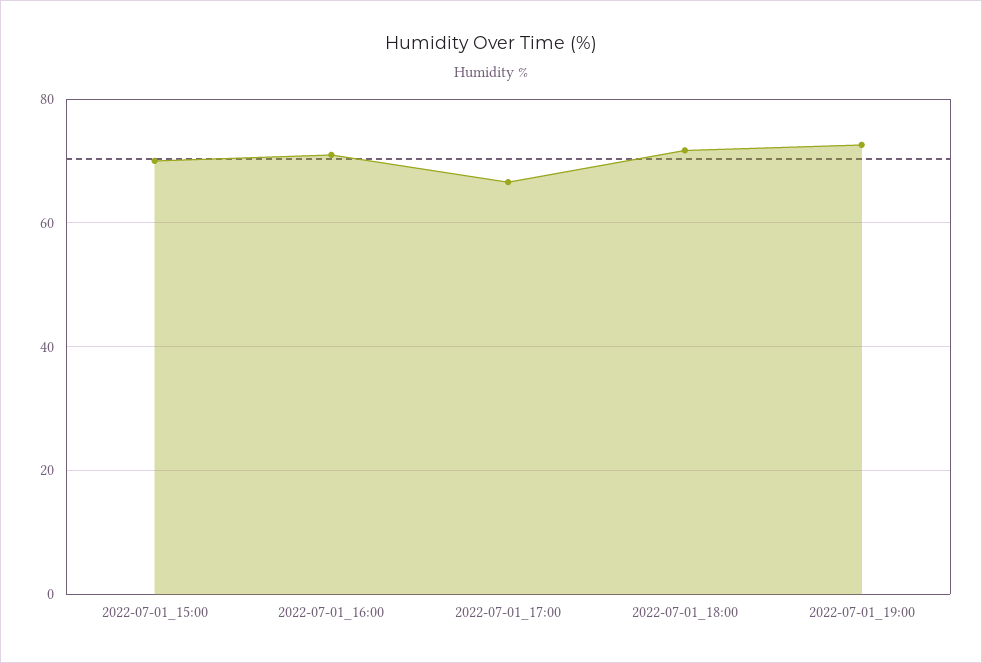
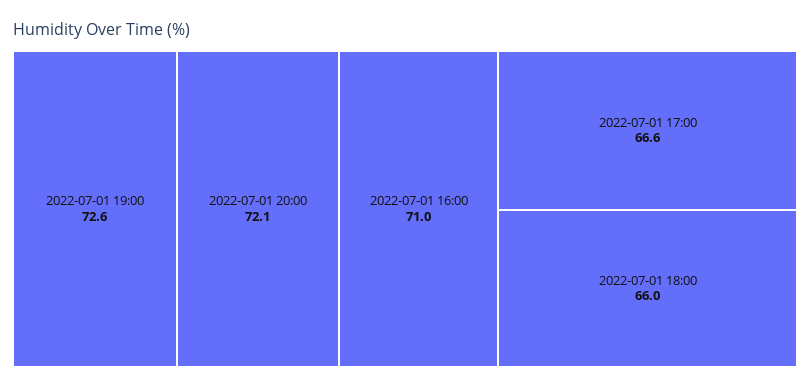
2022-07-01_15:00: 70 -> none
2022-07-01_18:00: 72 -> 66
2022-07-01 20:00: none -> 72.1

